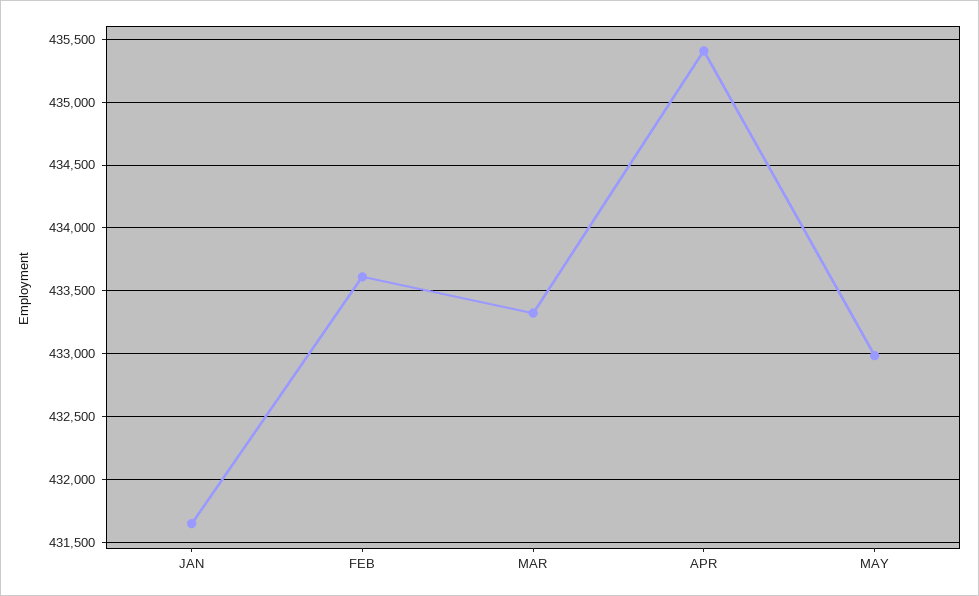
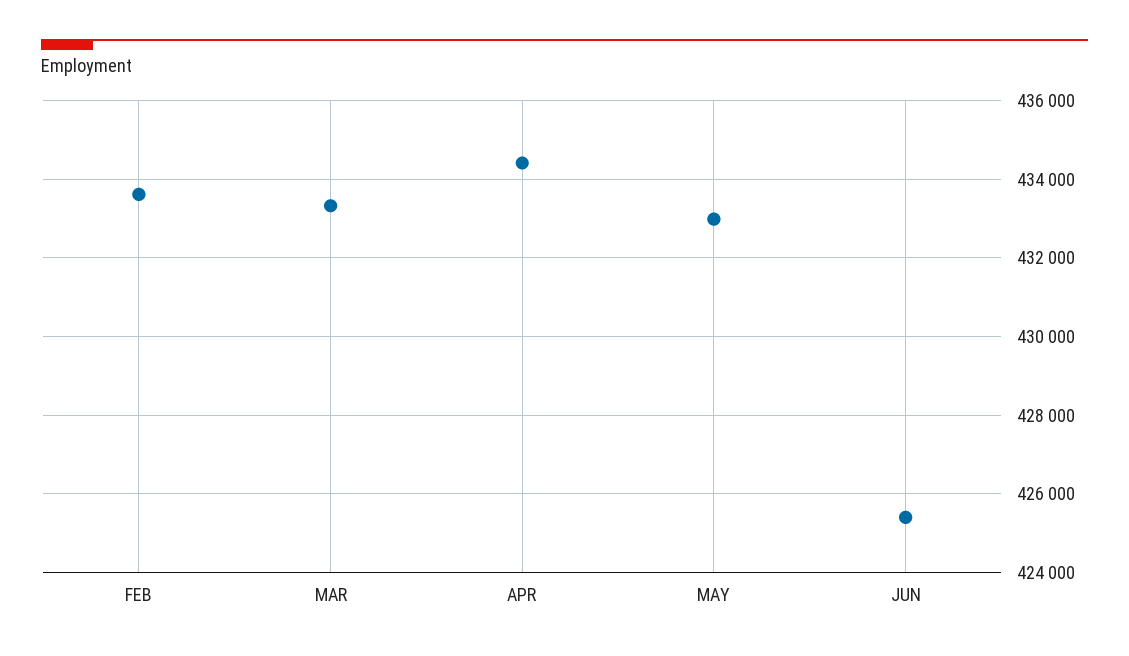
JAN: 431650 -> none
APR: 435400 -> 434400
JUN: none -> 425400

